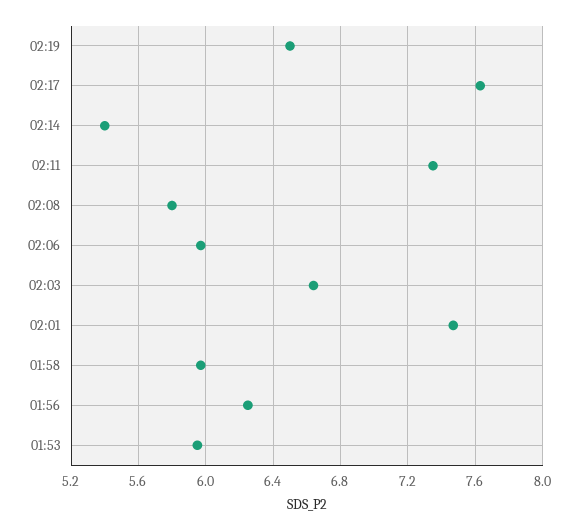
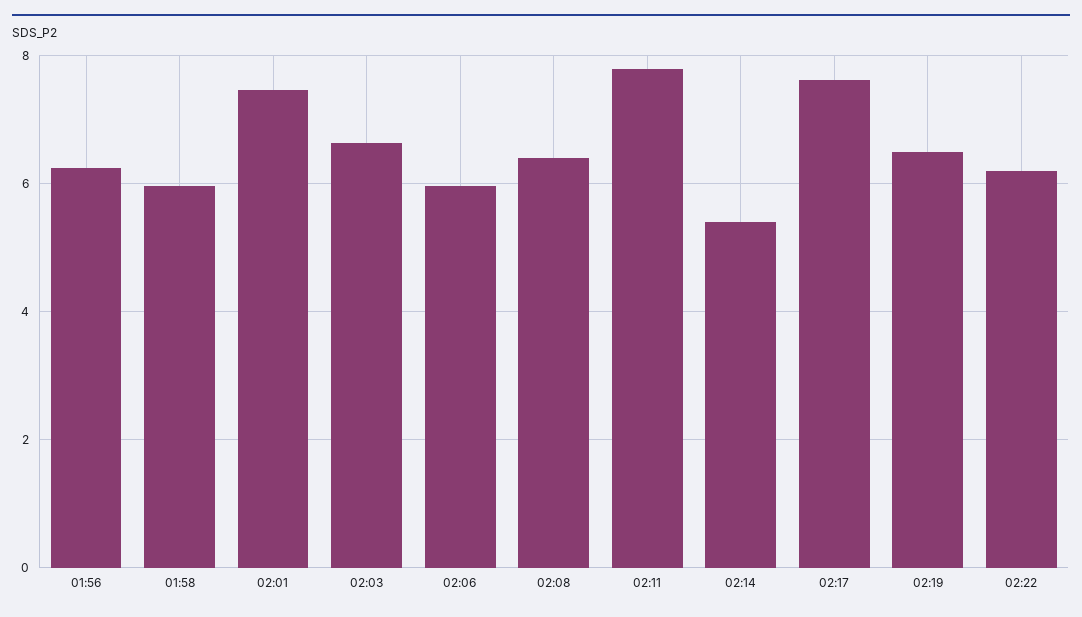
02:11: 7.35 -> 7.8
02:08: 5.8 -> 6.4
01:53: 5.95 -> none
02:22: none -> 6.2

